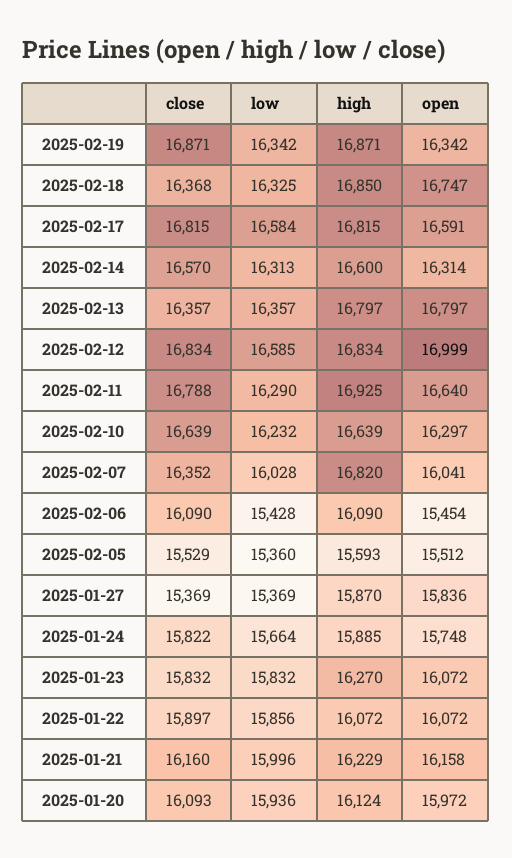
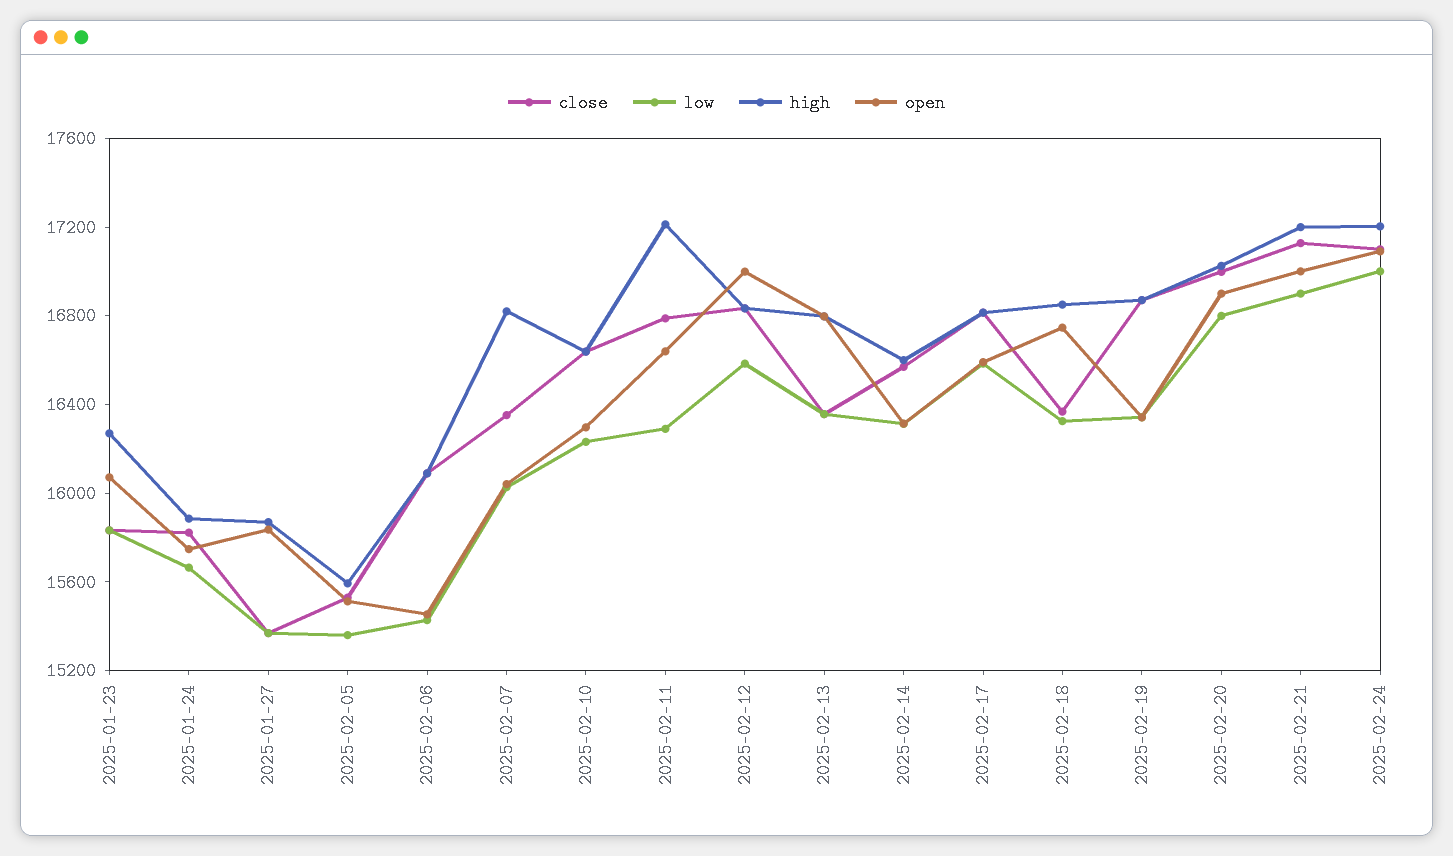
high, 2025-02-11: 16925 -> 17200
close, 2025-01-22: 15897 -> none
low, 2025-01-22: 15856 -> none
high, 2025-01-22: 16072 -> none
open, 2025-01-22: 16072 -> none
close, 2025-01-21: 16160 -> none
low, 2025-01-21: 15996 -> none
high, 2025-01-21: 16229 -> none
open, 2025-01-21: 16158 -> none
close, 2025-01-20: 16093 -> none
low, 2025-01-20: 15936 -> none
high, 2025-01-20: 16124 -> none
open, 2025-01-20: 15972 -> none
close, 2025-02-20: none -> 17000
low, 2025-02-20: none -> 16800
high, 2025-02-20: none -> 17000
open, 2025-02-20: none -> 16900
close, 2025-02-21: none -> 17100
low, 2025-02-21: none -> 16900
high, 2025-02-21: none -> 17200
open, 2025-02-21: none -> 17000
close, 2025-02-24: none -> 17100
low, 2025-02-24: none -> 17000
high, 2025-02-24: none -> 17200
open, 2025-02-24: none -> 17100

